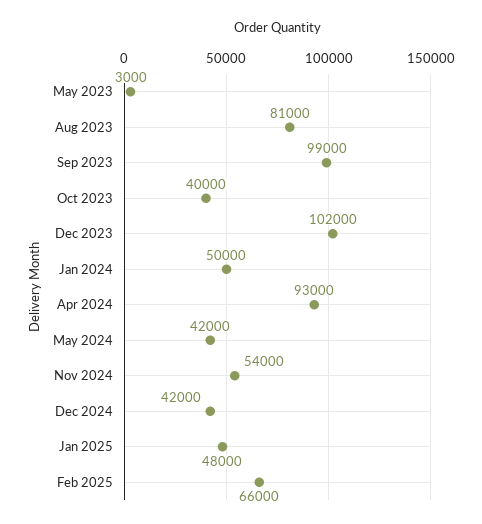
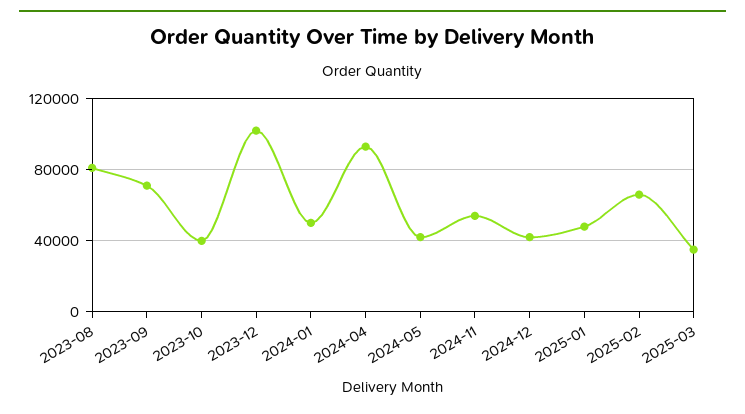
May 2023: 3000 -> none
Sep 2023: 99000 -> 70000
2025-03: none -> 35000

